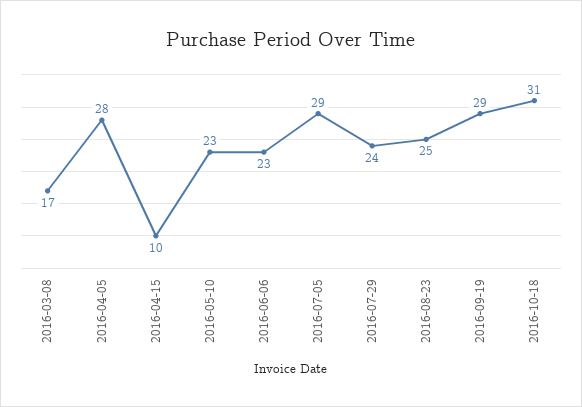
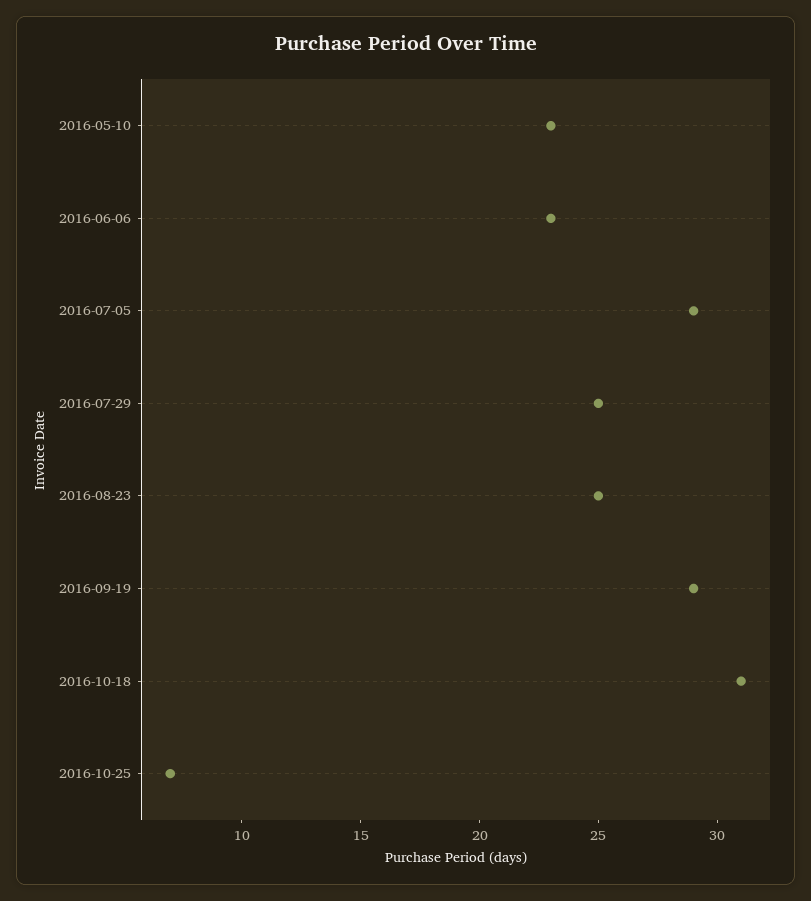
2016-03-08: 17 -> none
2016-04-05: 28 -> none
2016-04-15: 10 -> none
2016-07-29: 24 -> 25
2016-10-25: none -> 7

